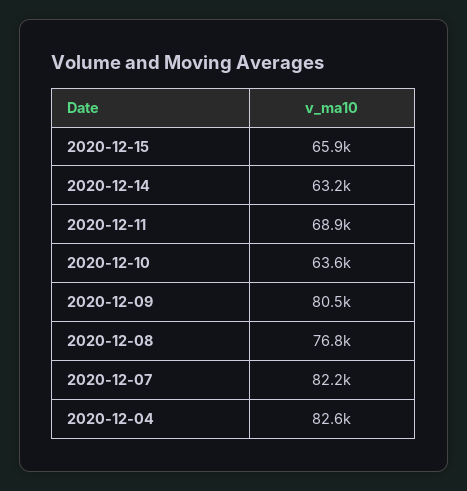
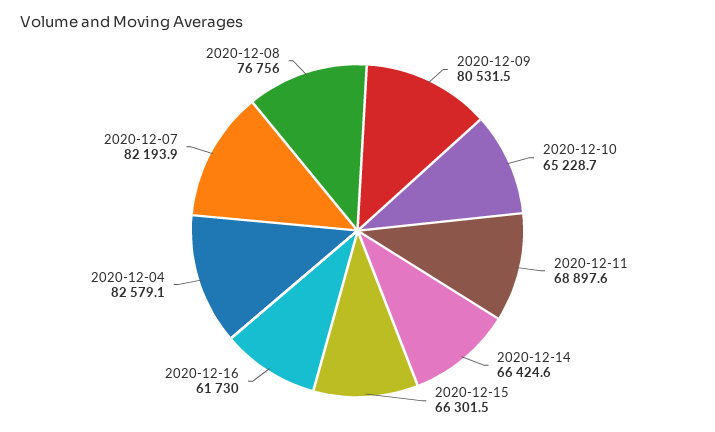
2020-12-15: 65900 -> 66301.5
2020-12-14: 63200 -> 66424.6
2020-12-10: 63600 -> 65228.7
2020-12-16: none -> 61730

